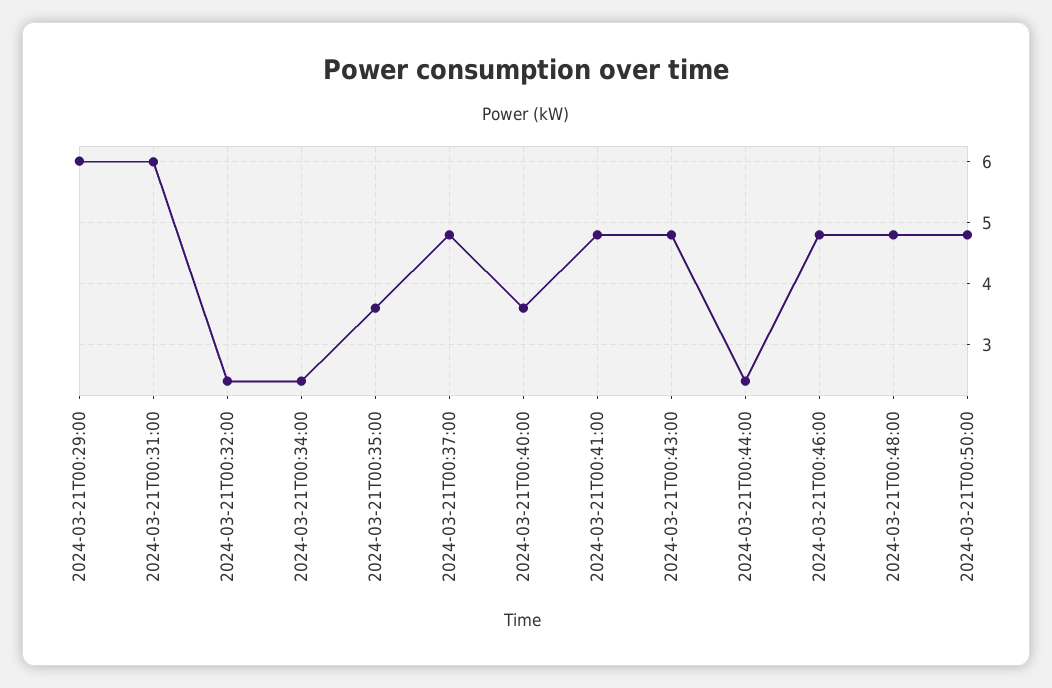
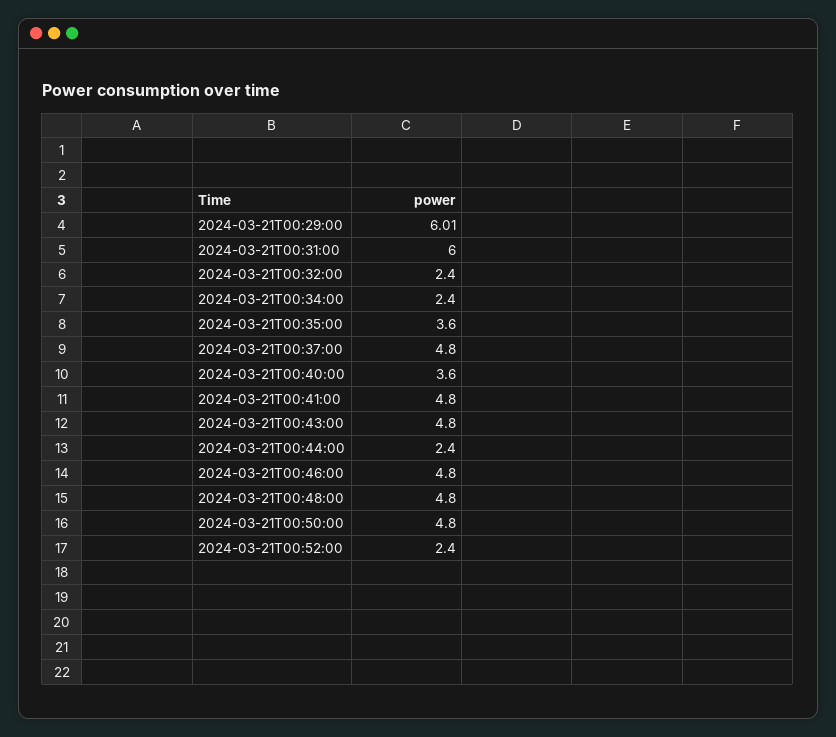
2024-03-21T00:52:00: none -> 2.4

